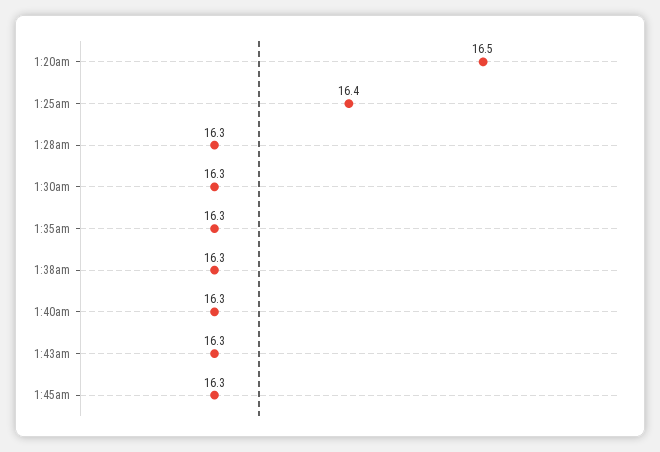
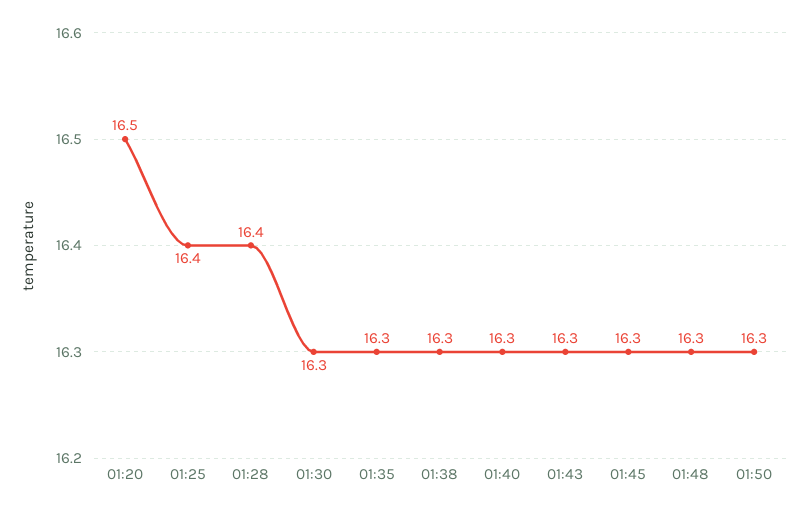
1:28am: 16.3 -> 16.4
01:48: none -> 16.3
01:50: none -> 16.3

